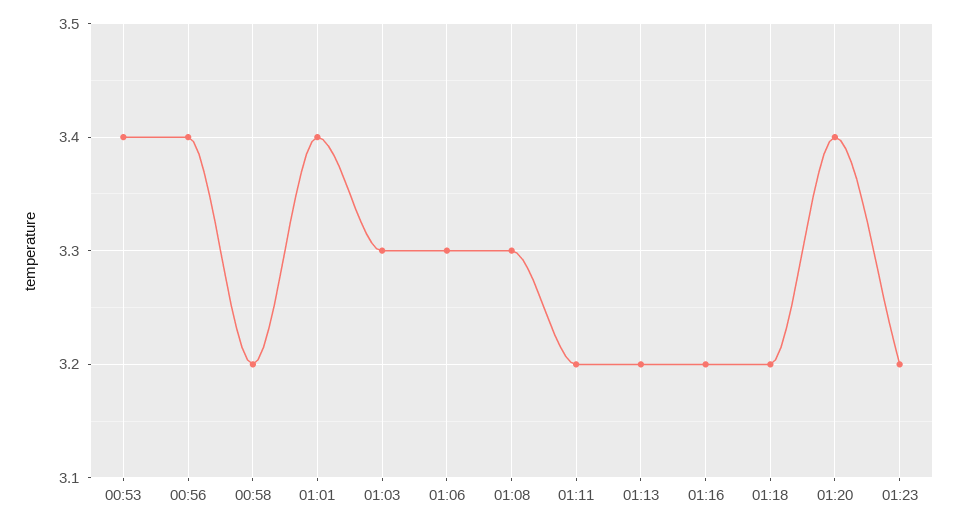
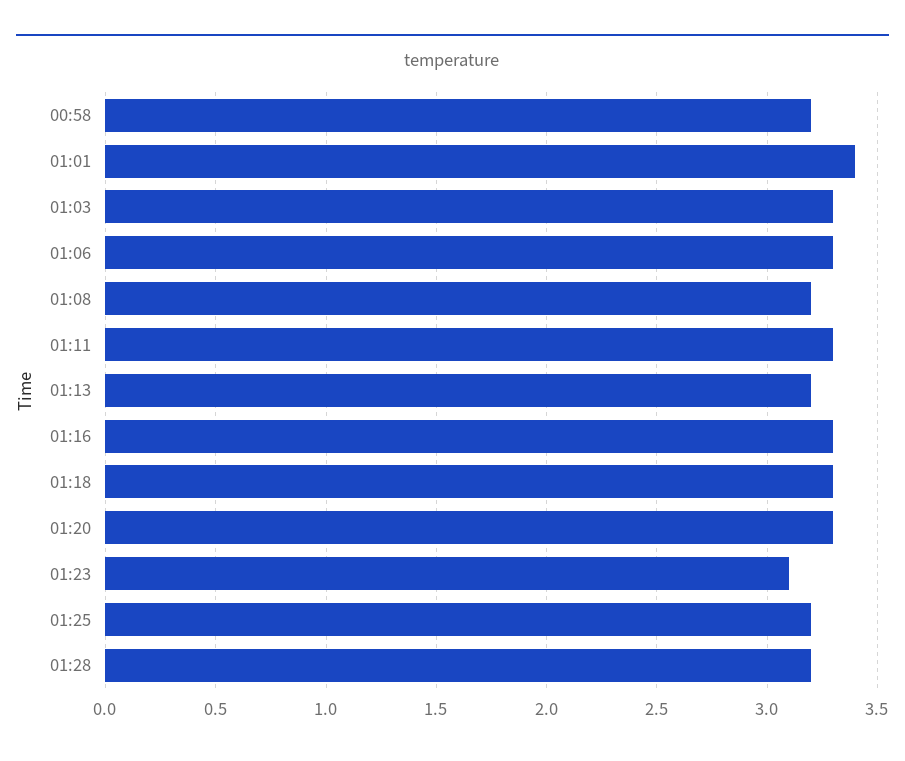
00:53: 3.4 -> none
00:56: 3.4 -> none
01:08: 3.3 -> 3.2
01:11: 3.2 -> 3.3
01:16: 3.2 -> 3.3
01:18: 3.2 -> 3.3
01:20: 3.4 -> 3.3
01:23: 3.2 -> 3.1
01:25: none -> 3.2
01:28: none -> 3.2

